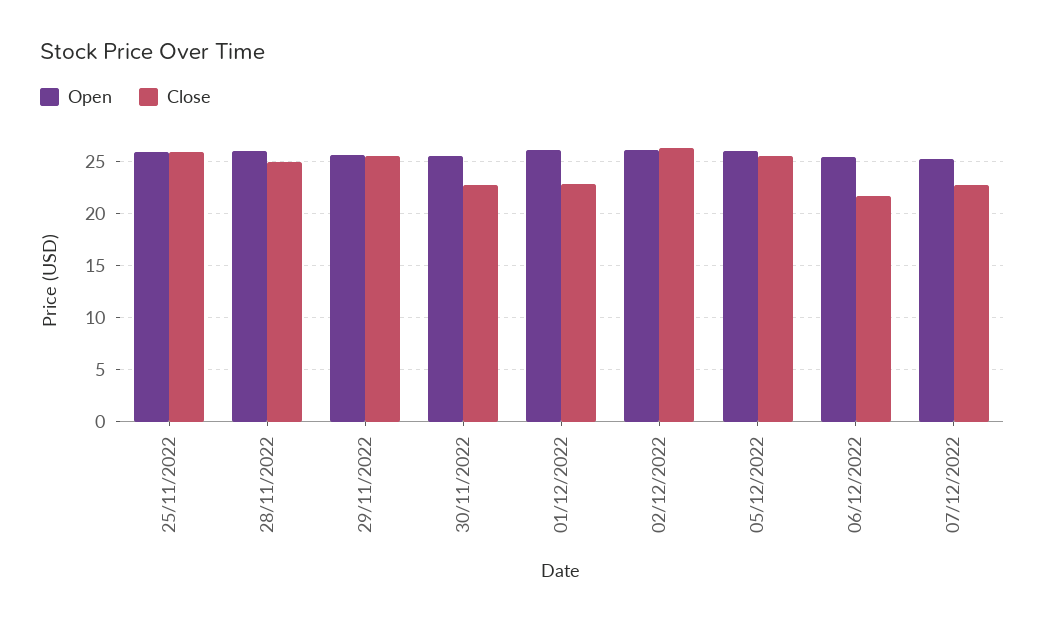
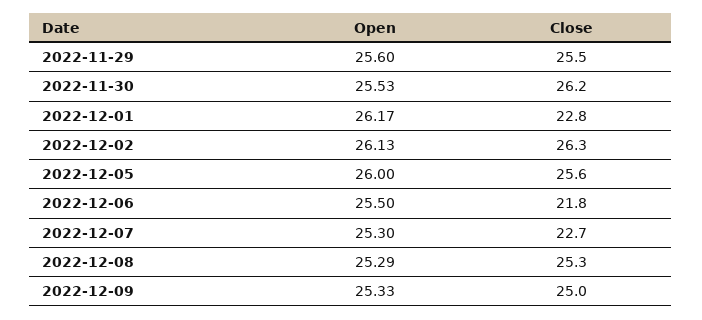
Open, 25/11/2022: 26 -> none
Close, 25/11/2022: 26 -> none
Open, 28/11/2022: 26 -> none
Close, 28/11/2022: 25 -> none
Close, 30/11/2022: 23 -> 26.2
Open, 2022-12-08: none -> 25.29
Close, 2022-12-08: none -> 25.3
Open, 2022-12-09: none -> 25.33
Close, 2022-12-09: none -> 25

